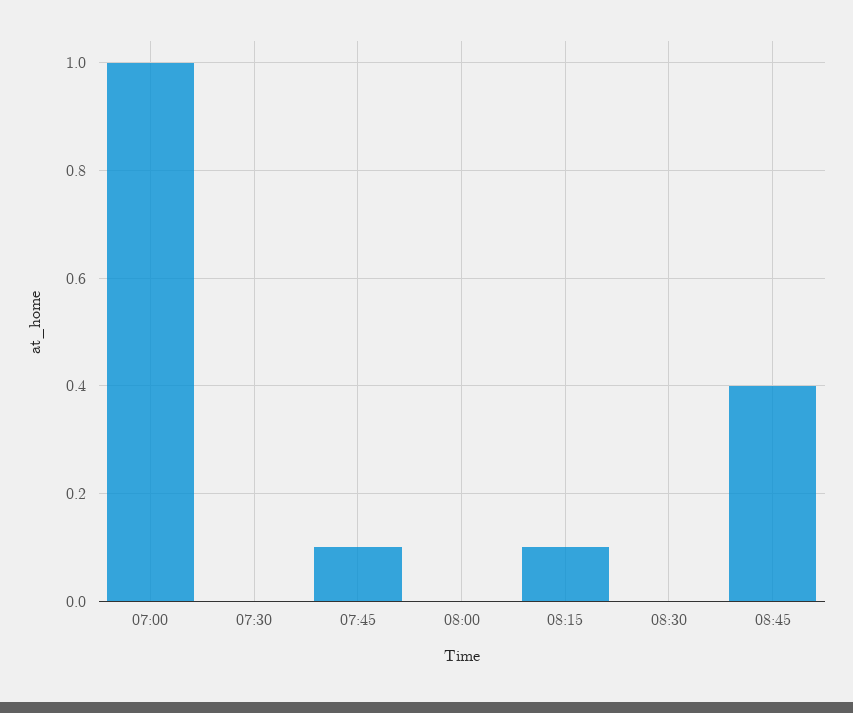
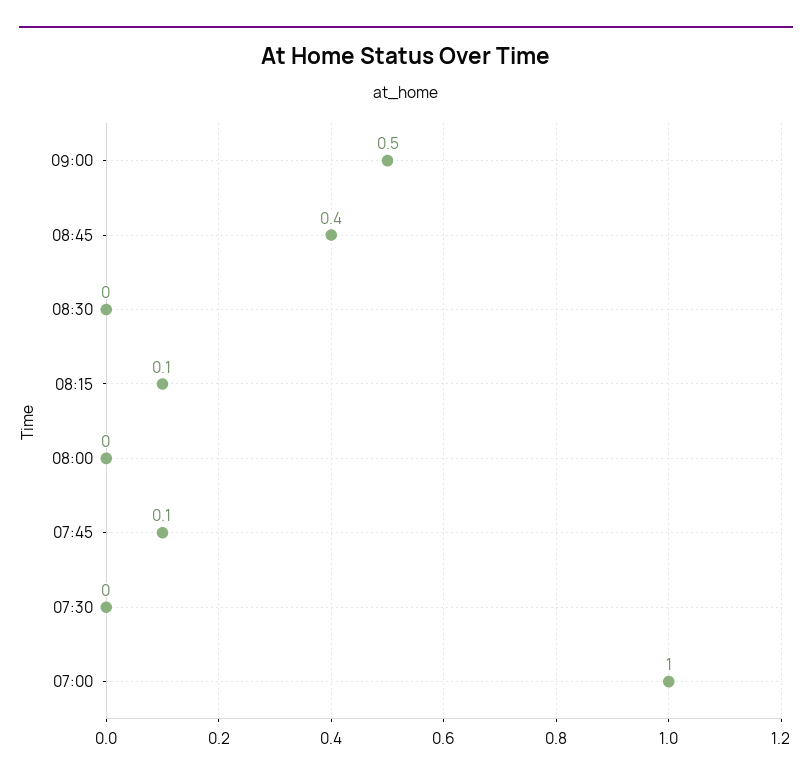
09:00: none -> 0.5

